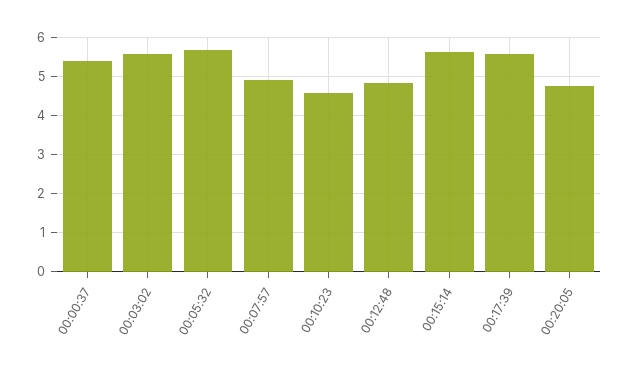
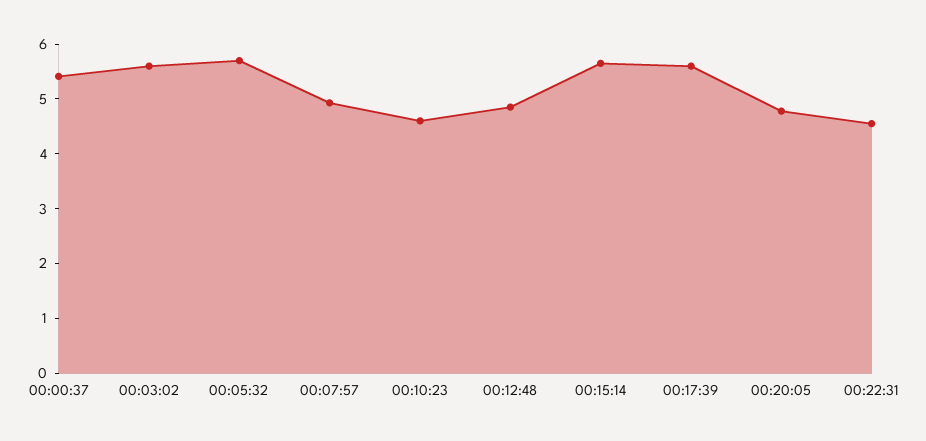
00:22:31: none -> 4.6

